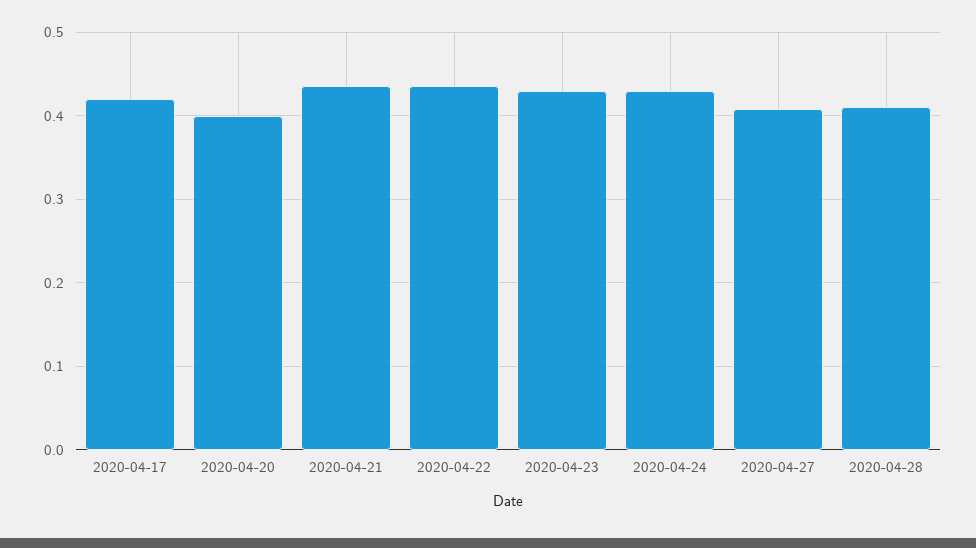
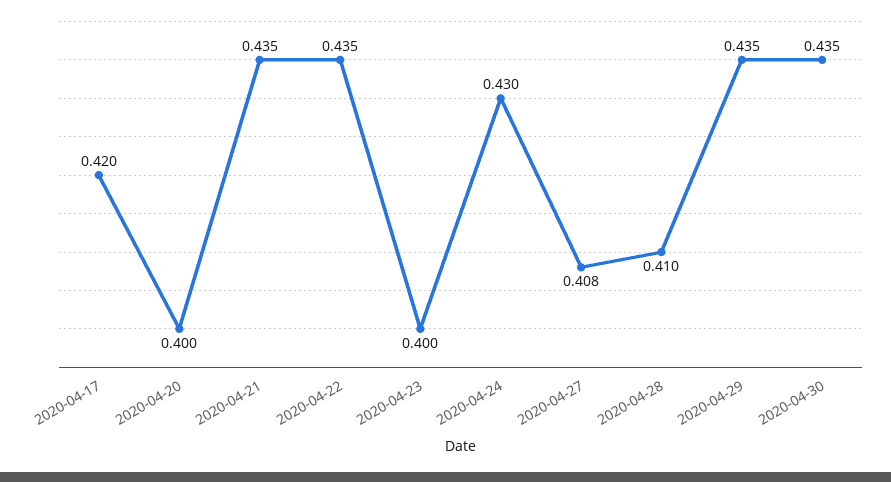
2020-04-23: 0.43 -> 0.4
2020-04-29: none -> 0.435
2020-04-30: none -> 0.435

